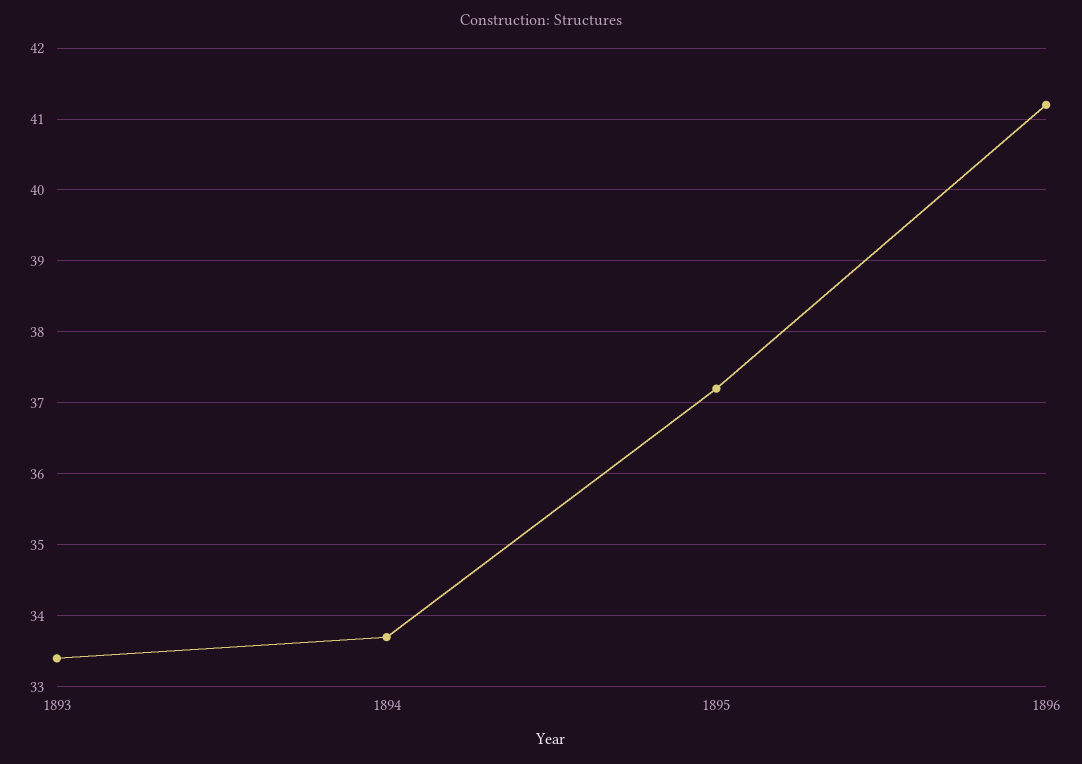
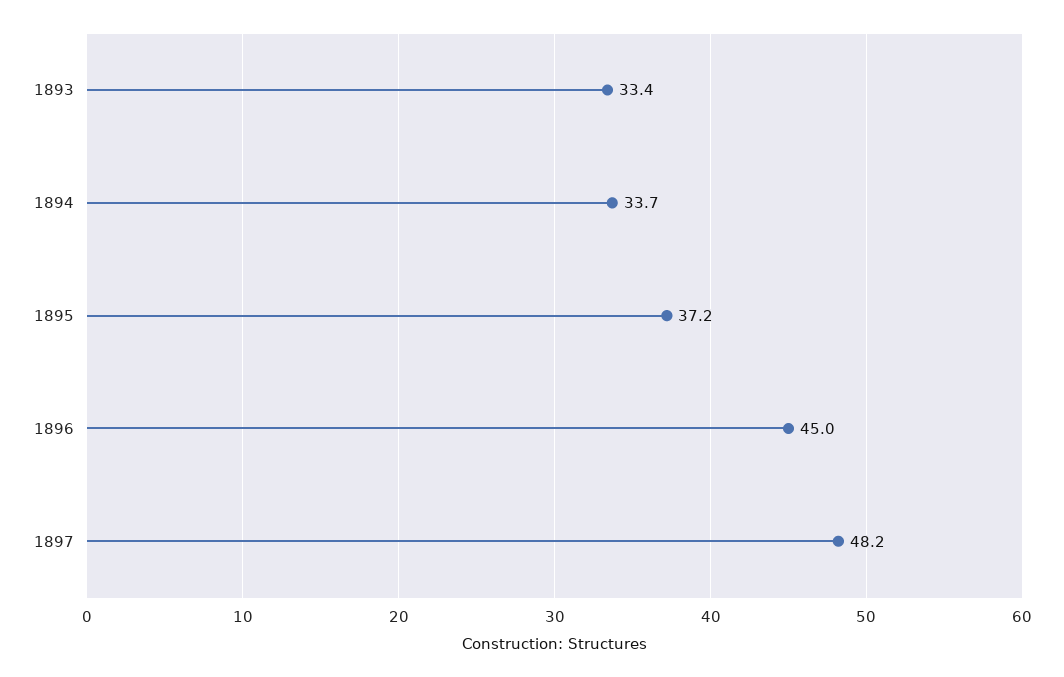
1896: 41.2 -> 45
1897: none -> 48.2

